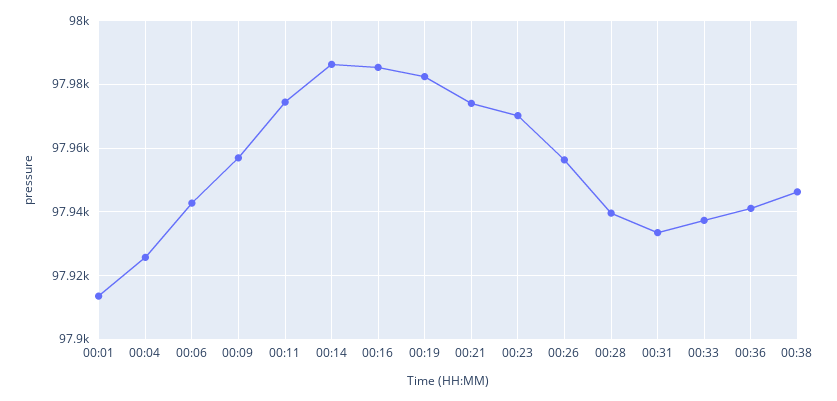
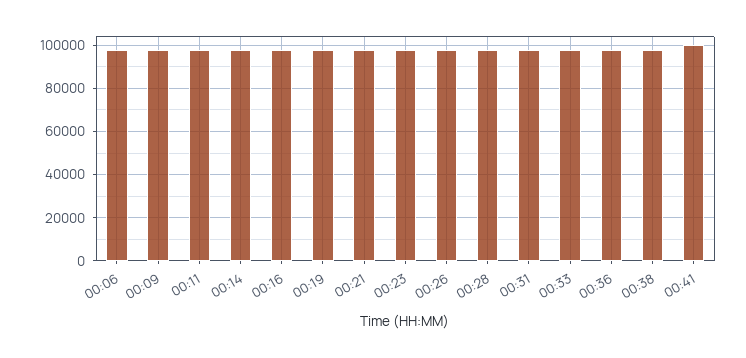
00:01: 97914 -> none
00:04: 97926 -> none
00:41: none -> 100000

